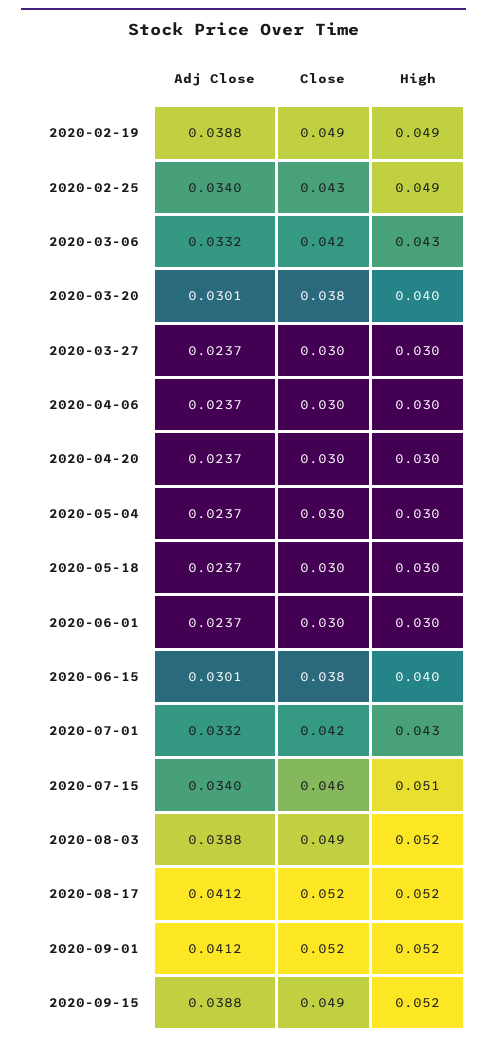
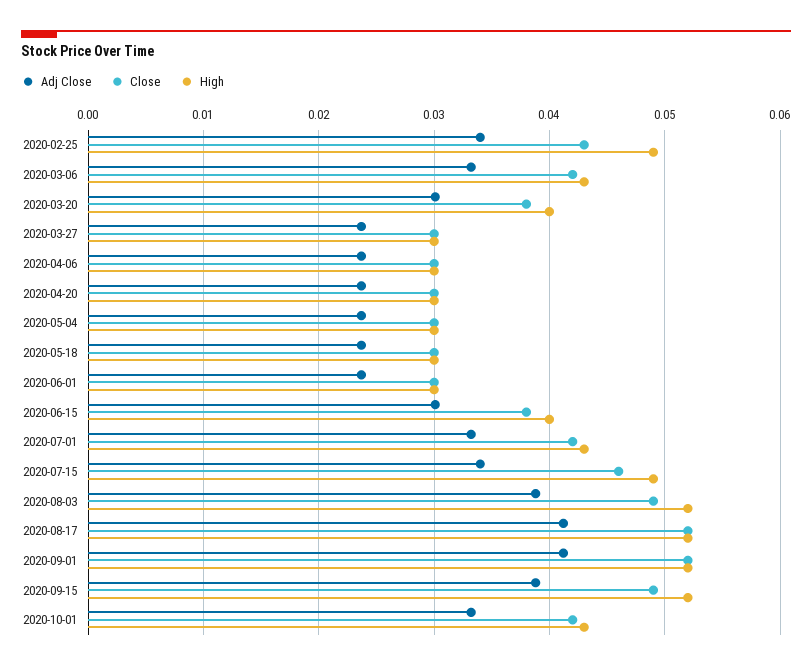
Adj Close, 2020-02-19: 0.0388 -> none
Close, 2020-02-19: 0.049 -> none
High, 2020-02-19: 0.049 -> none
High, 2020-07-15: 0.051 -> 0.049
Adj Close, 2020-10-01: none -> 0.033
Close, 2020-10-01: none -> 0.042
High, 2020-10-01: none -> 0.043

